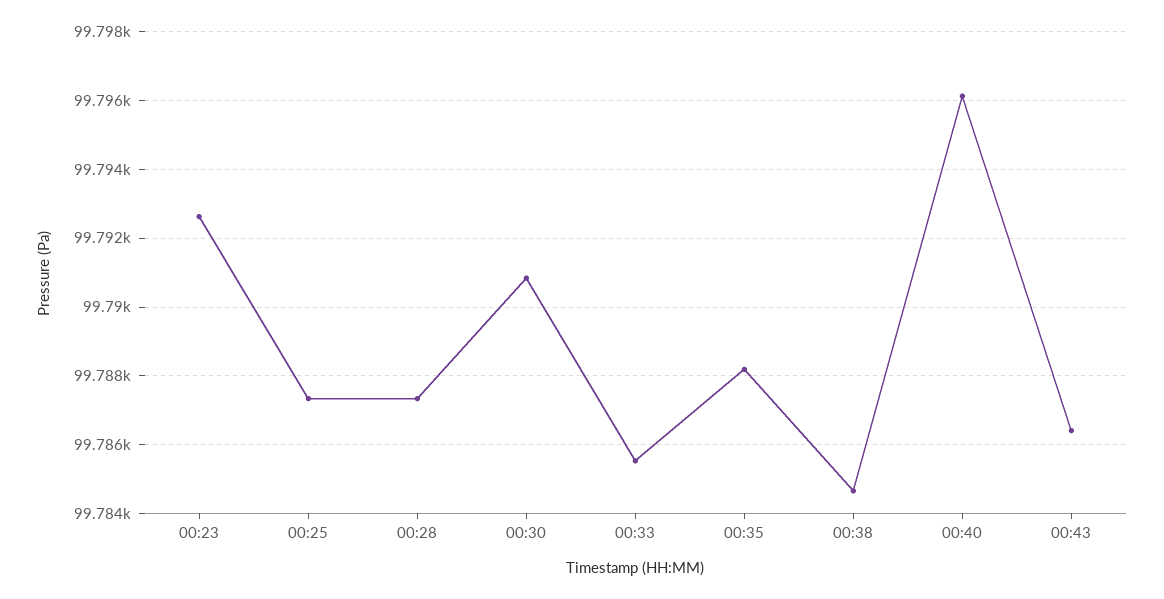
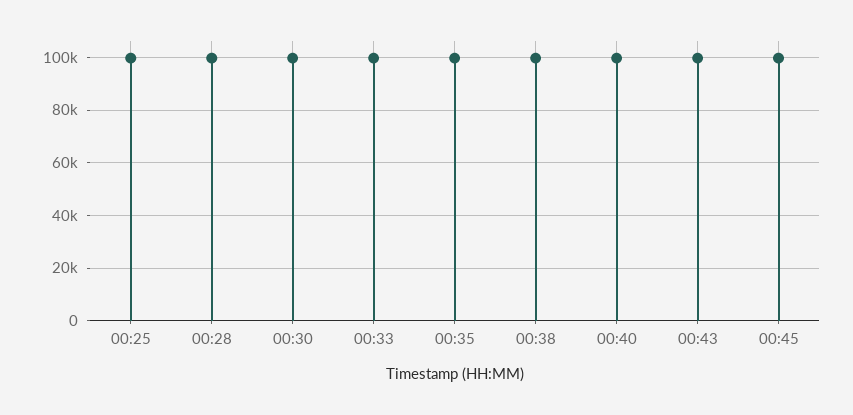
00:23: 99792.6 -> none
00:45: none -> 100000

